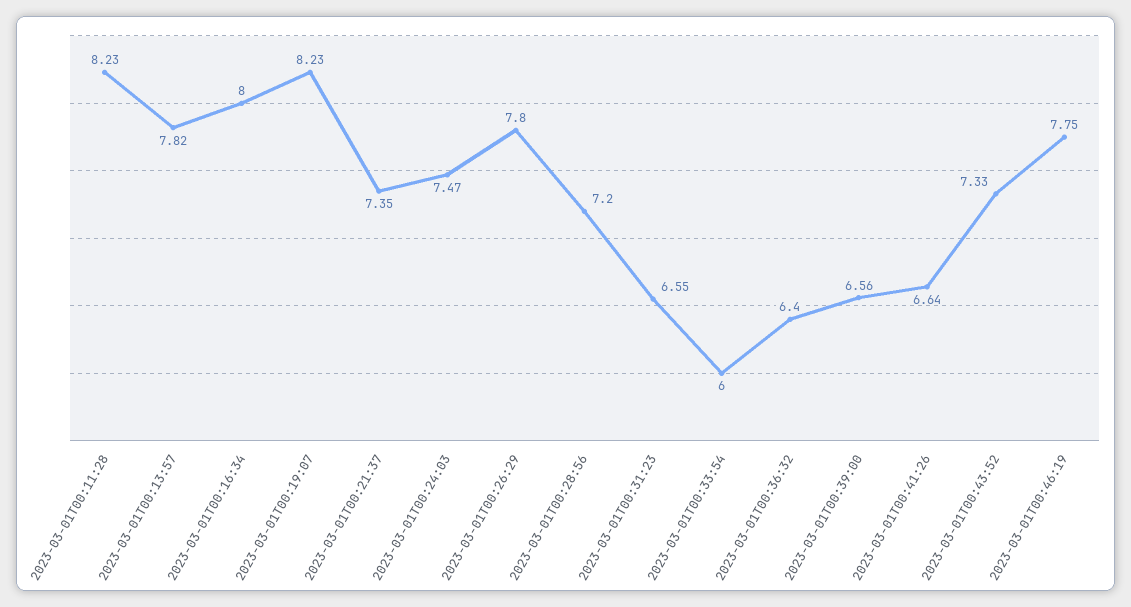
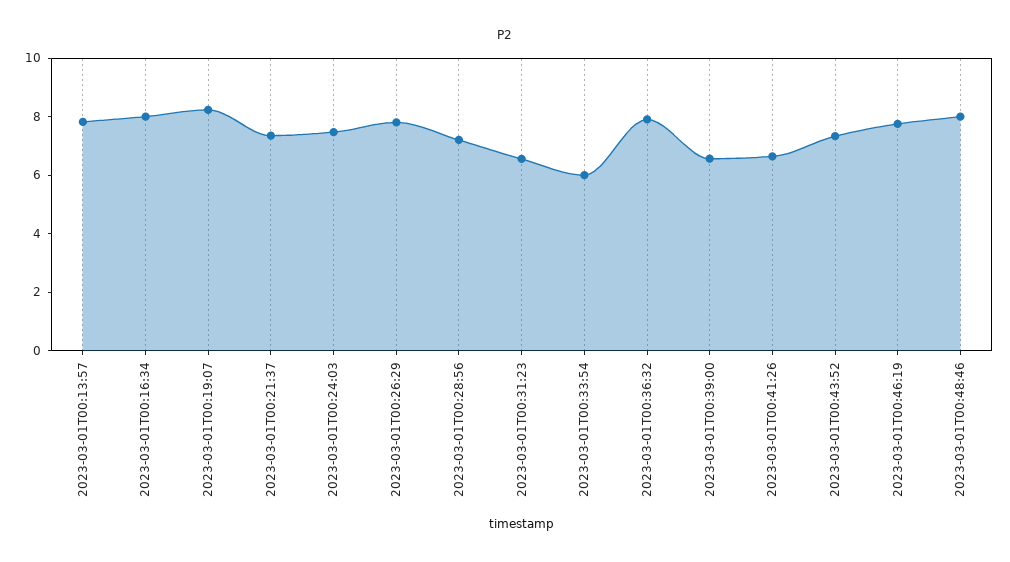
2023-03-01T00:11:28: 8.23 -> none
2023-03-01T00:36:32: 6.4 -> 8
2023-03-01T00:48:46: none -> 8

